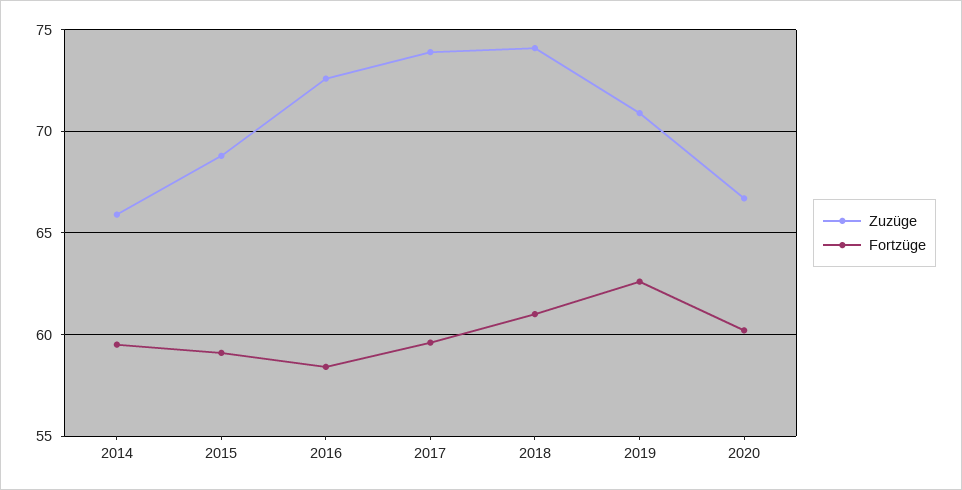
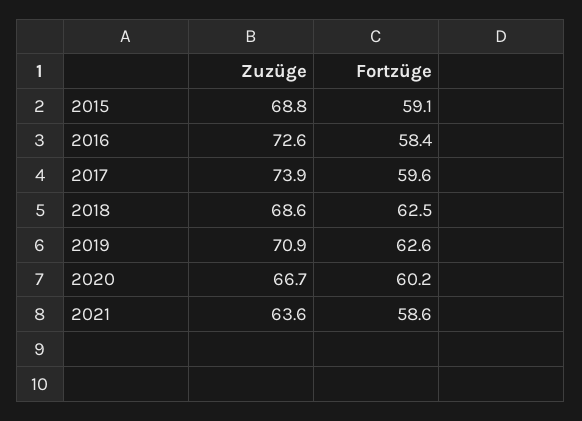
Zuzüge, 2014: 66 -> none
Fortzüge, 2014: 59.5 -> none
Zuzüge, 2018: 74 -> 68.6
Fortzüge, 2018: 61 -> 62.5
Zuzüge, 2021: none -> 63.6
Fortzüge, 2021: none -> 58.6

